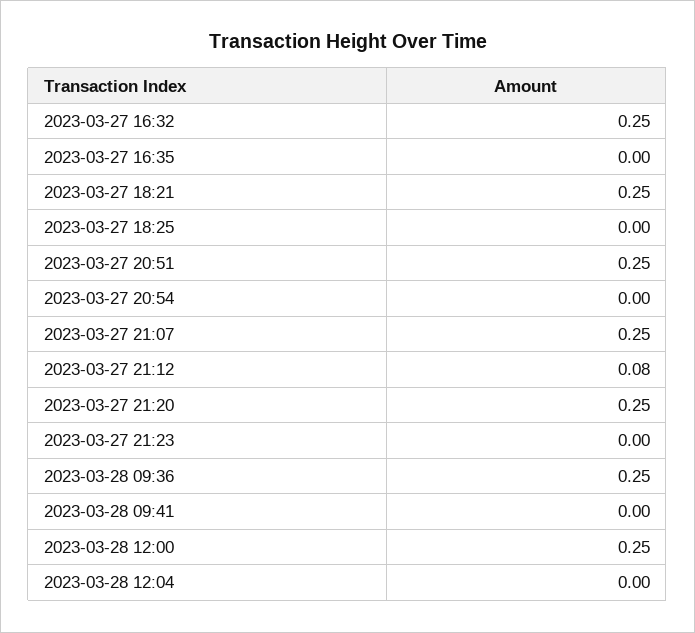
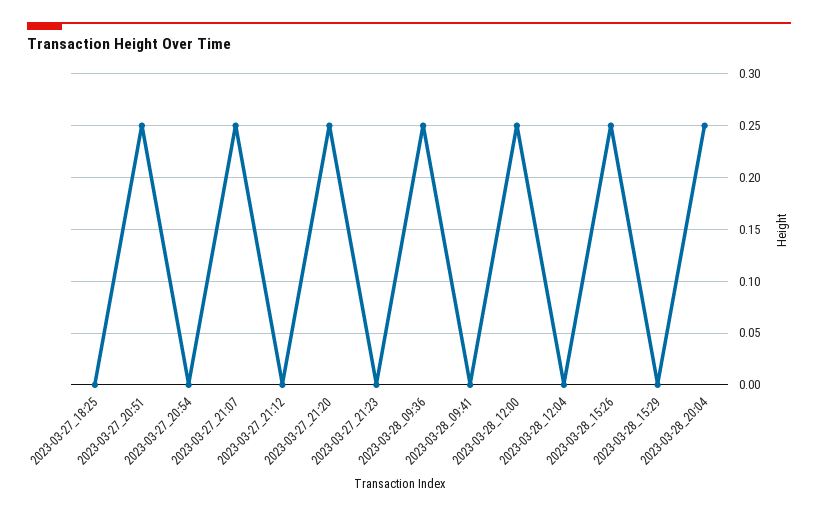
2023-03-27 16:32: 0.25 -> none
2023-03-27 16:35: 0 -> none
2023-03-27 18:21: 0.25 -> none
2023-03-27 21:12: 0.08 -> 0
2023-03-28_15:26: none -> 0.25
2023-03-28_15:29: none -> 0
2023-03-28_20:04: none -> 0.25

